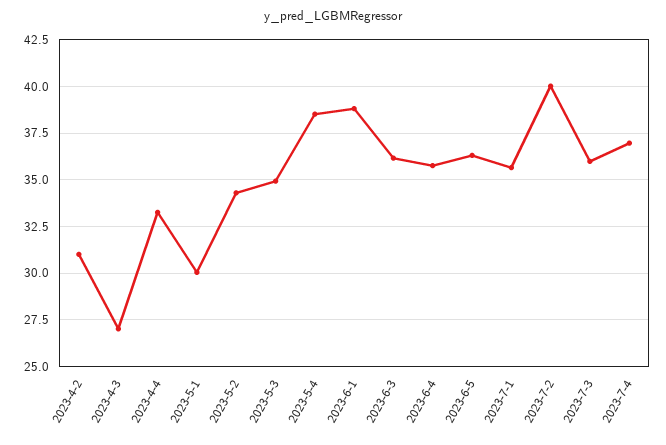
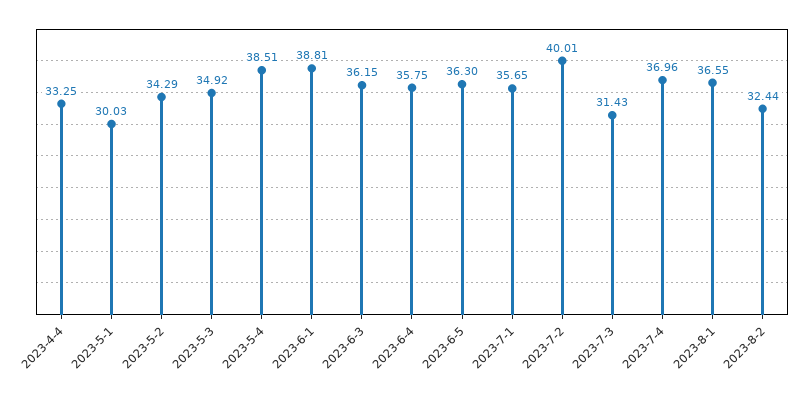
2023-4-2: 31 -> none
2023-4-3: 27 -> none
2023-7-3: 36 -> 31.43
2023-8-1: none -> 36.55
2023-8-2: none -> 32.44

